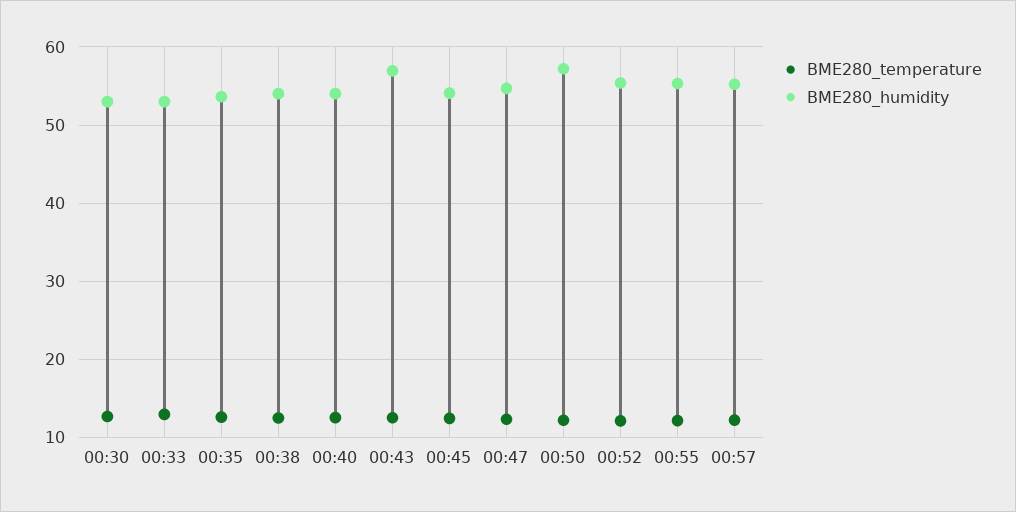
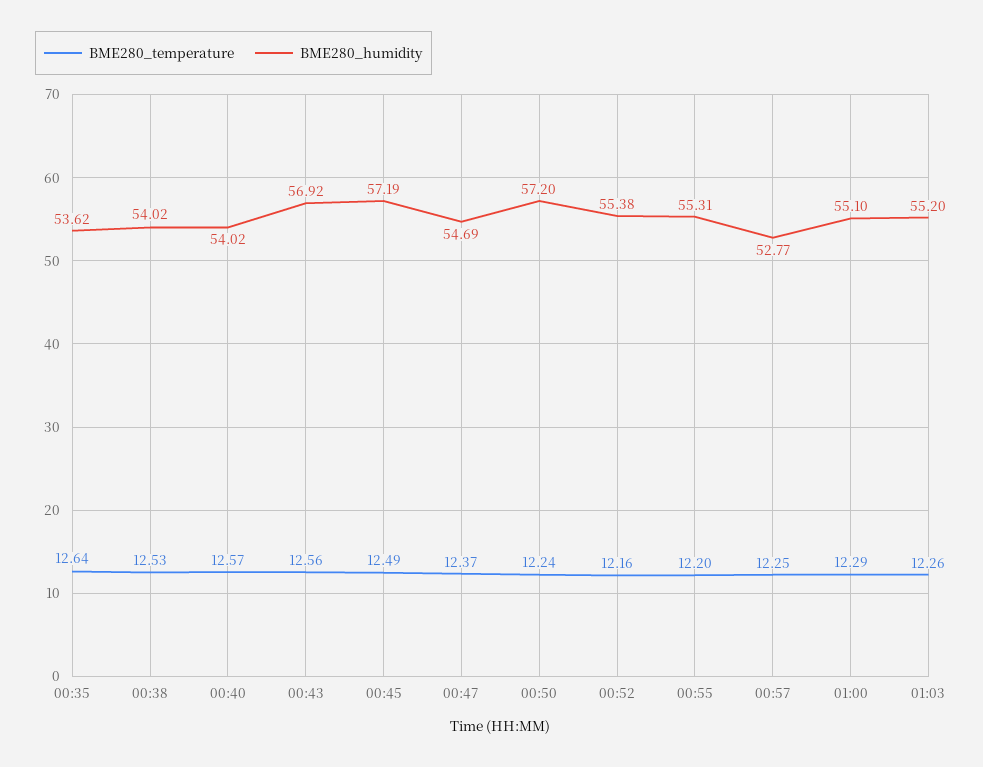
BME280_temperature, 00:30: 13 -> none
BME280_humidity, 00:30: 53 -> none
BME280_temperature, 00:33: 13 -> none
BME280_humidity, 00:33: 53 -> none
BME280_humidity, 00:45: 54 -> 57.19
BME280_humidity, 00:57: 55 -> 52.77
BME280_temperature, 01:00: none -> 12.29
BME280_humidity, 01:00: none -> 55.1
BME280_temperature, 01:03: none -> 12.26
BME280_humidity, 01:03: none -> 55.2

